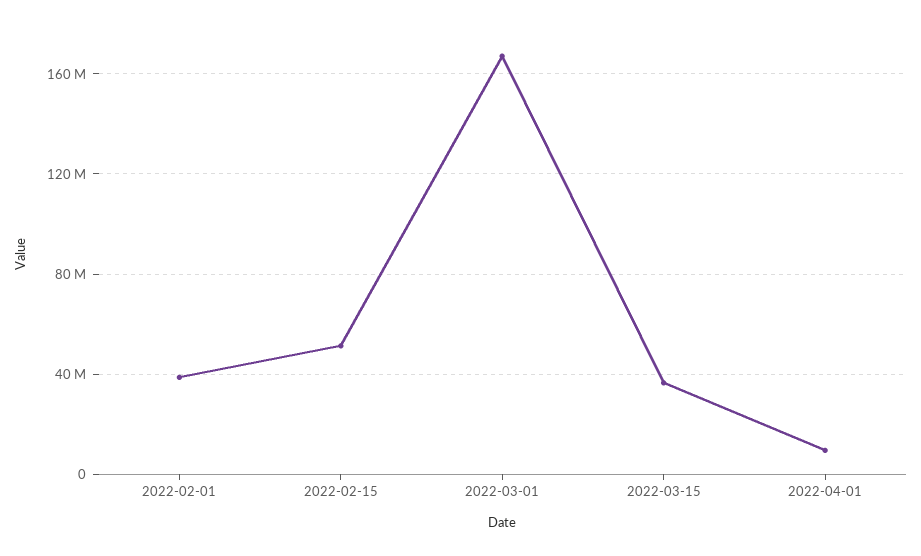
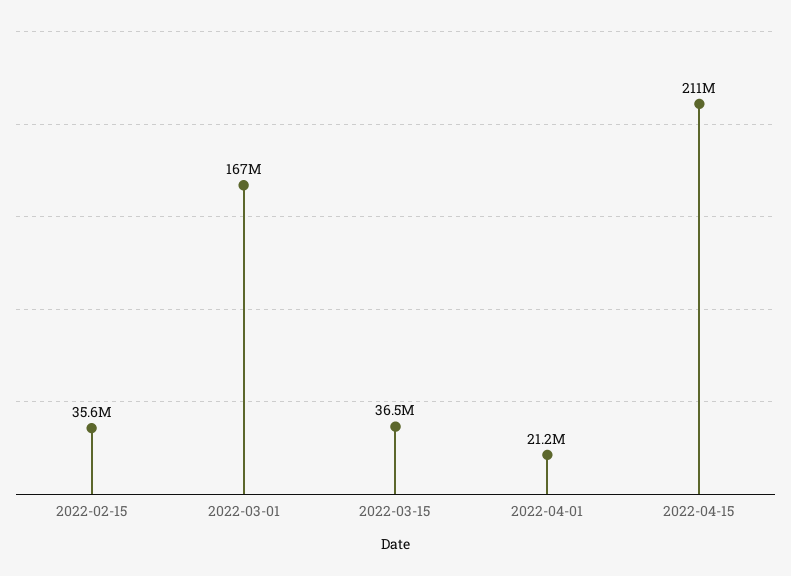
2022-02-01: 40000000 -> none
2022-02-15: 50000000 -> 35600000
2022-04-01: 10000000 -> 21200000
2022-04-15: none -> 211000000

